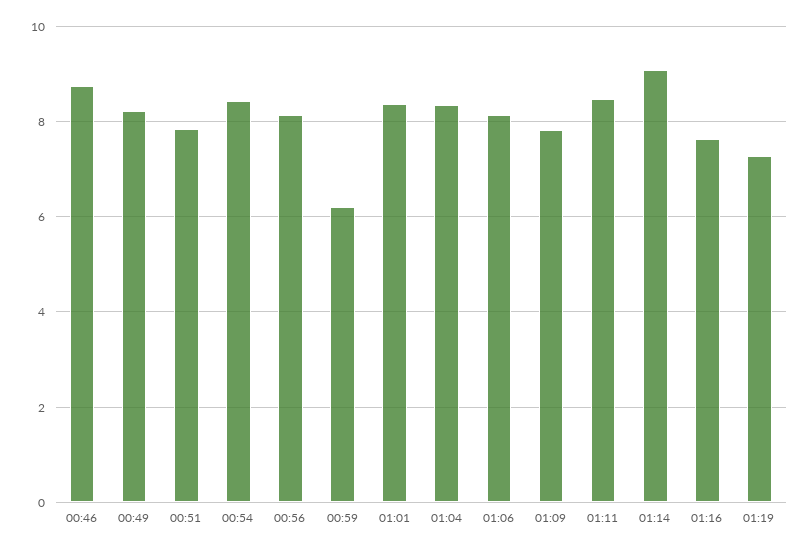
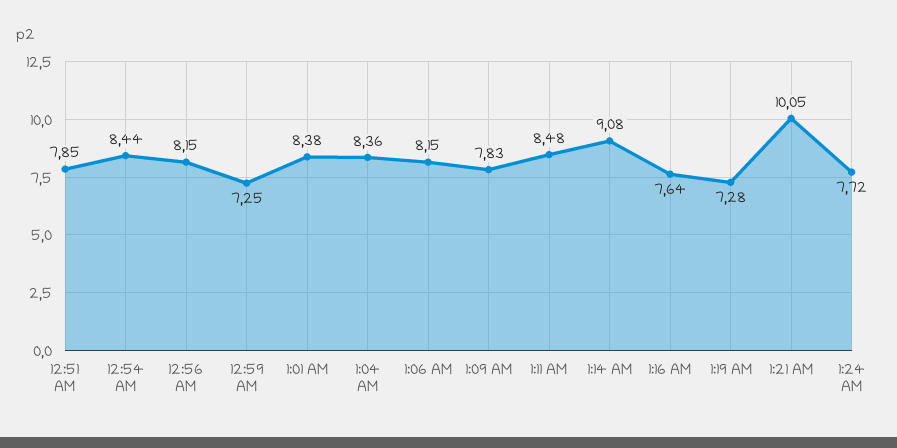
00:46: 8.8 -> none
00:49: 8.2 -> none
00:59: 6.2 -> 7.25
1:21 AM: none -> 10.05
1:24 AM: none -> 7.72

